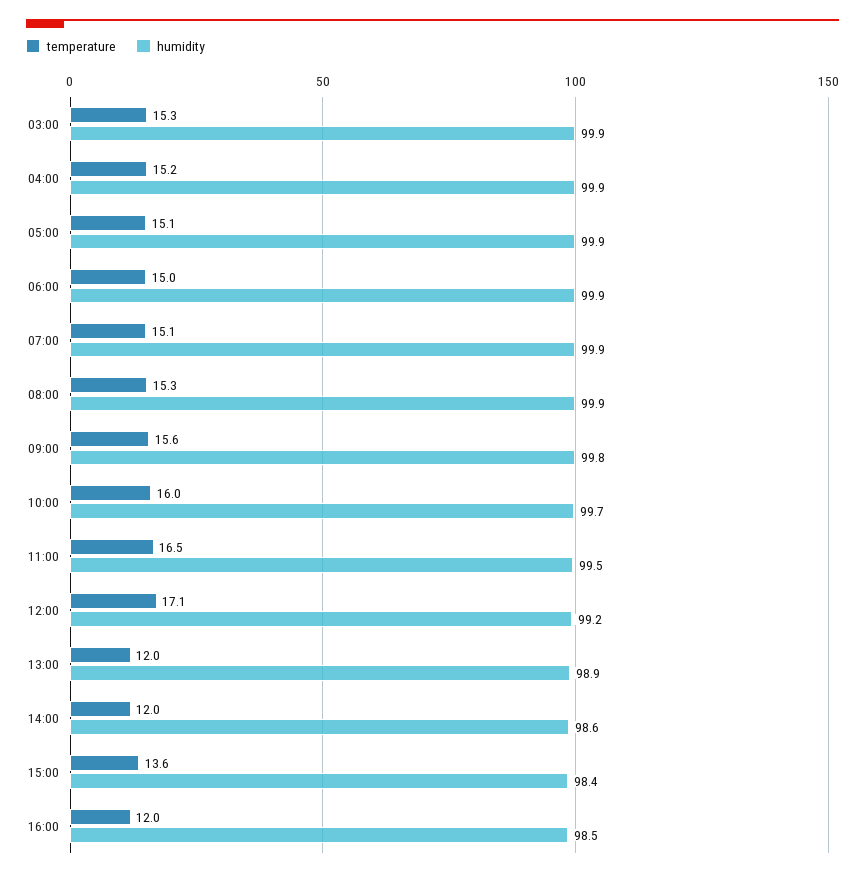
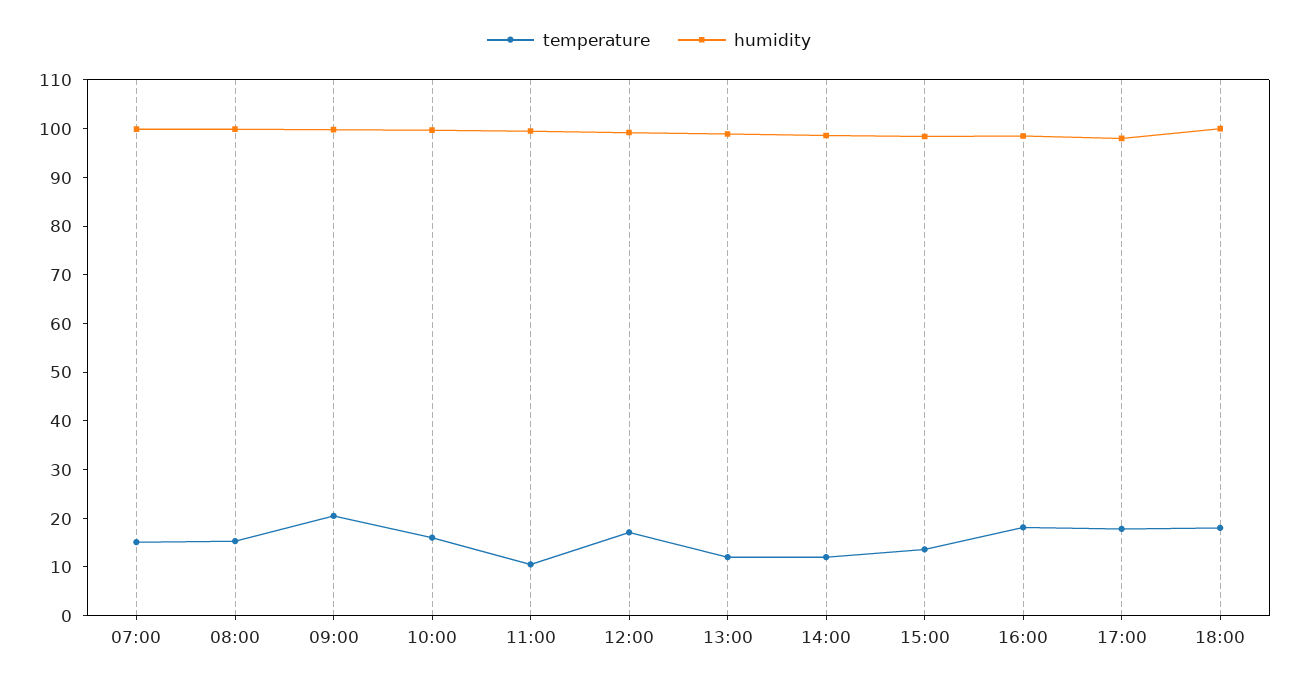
temperature, 03:00: 15.3 -> none
humidity, 03:00: 99.9 -> none
temperature, 04:00: 15.2 -> none
humidity, 04:00: 99.9 -> none
temperature, 05:00: 15.1 -> none
humidity, 05:00: 99.9 -> none
temperature, 06:00: 15 -> none
humidity, 06:00: 99.9 -> none
temperature, 09:00: 15.6 -> 20
temperature, 11:00: 16.5 -> 10
temperature, 16:00: 12 -> 18
temperature, 17:00: none -> 18
humidity, 17:00: none -> 98
temperature, 18:00: none -> 18
humidity, 18:00: none -> 100

